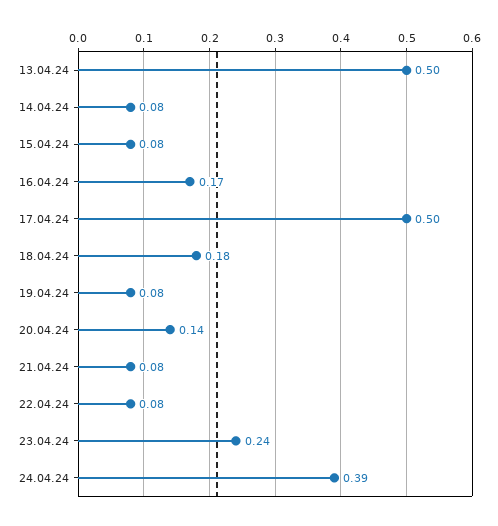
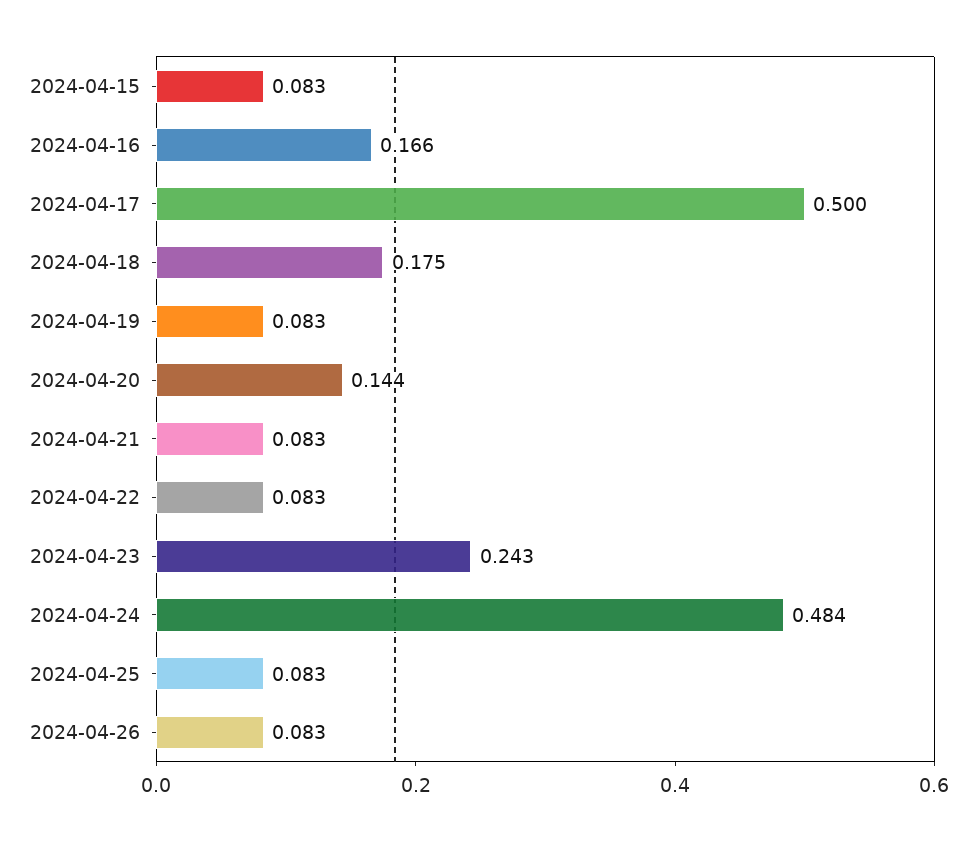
13.04.24: 0.5 -> none
14.04.24: 0.08 -> none
24.04.24: 0.39 -> 0.484
2024-04-25: none -> 0.083
2024-04-26: none -> 0.083

